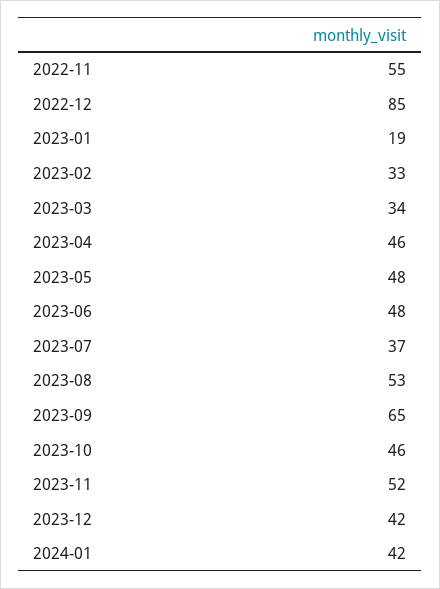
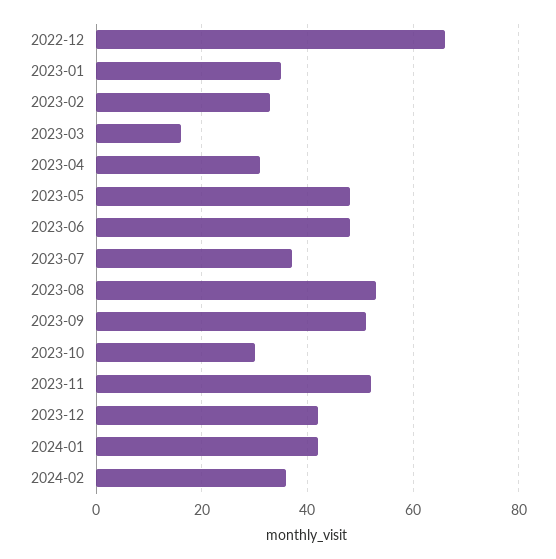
2022-11: 55 -> none
2022-12: 85 -> 65
2023-01: 19 -> 35
2023-03: 34 -> 15
2023-04: 46 -> 30
2023-09: 65 -> 50
2023-10: 46 -> 30
2024-02: none -> 35

